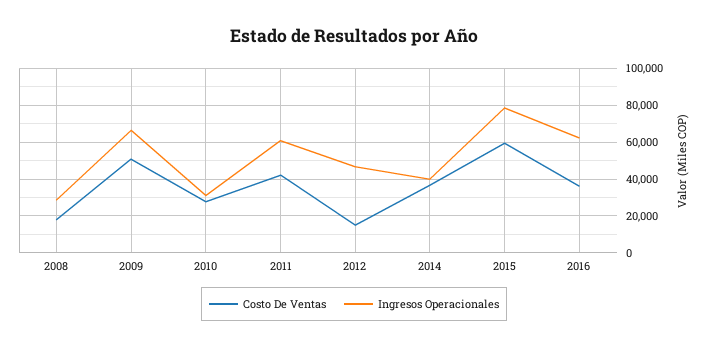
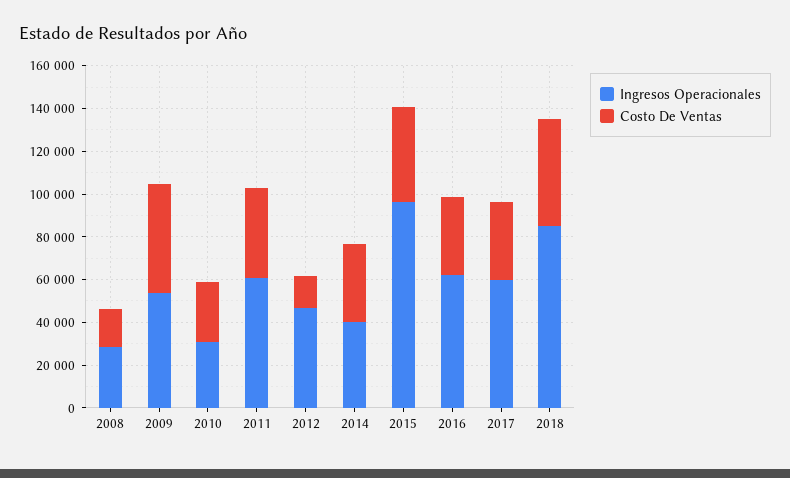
Ingresos Operacionales, 2009: 65000 -> 55000
Costo De Ventas, 2015: 60000 -> 45000
Ingresos Operacionales, 2015: 80000 -> 95000
Ingresos Operacionales, 2017: none -> 60000
Costo De Ventas, 2017: none -> 35000
Ingresos Operacionales, 2018: none -> 85000
Costo De Ventas, 2018: none -> 50000

